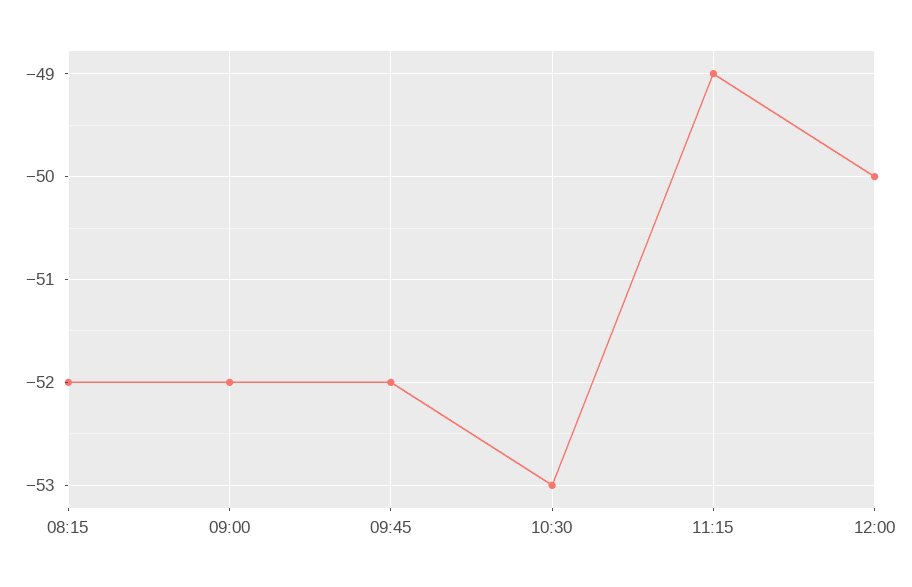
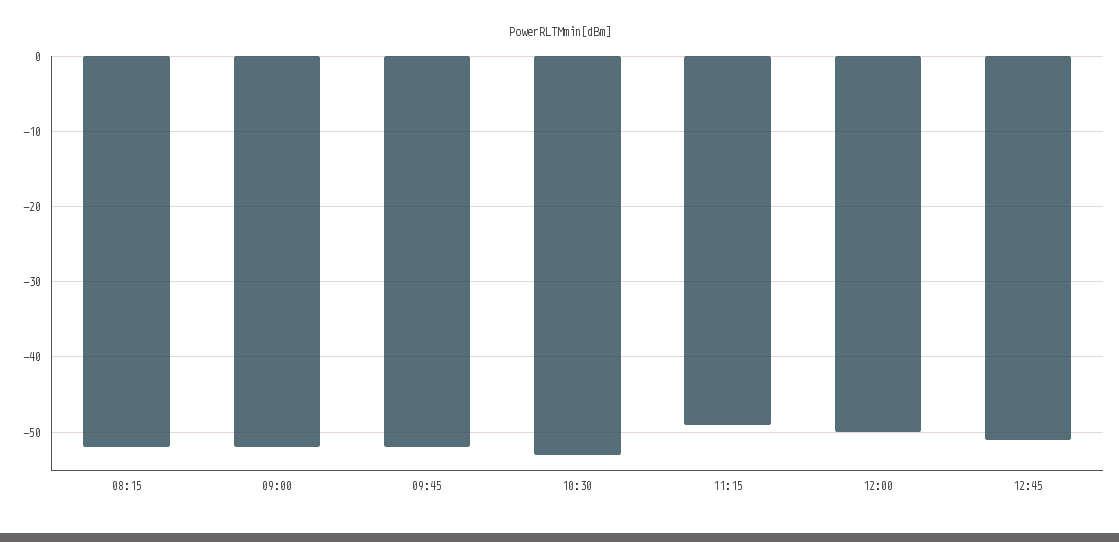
12:45: none -> -51

